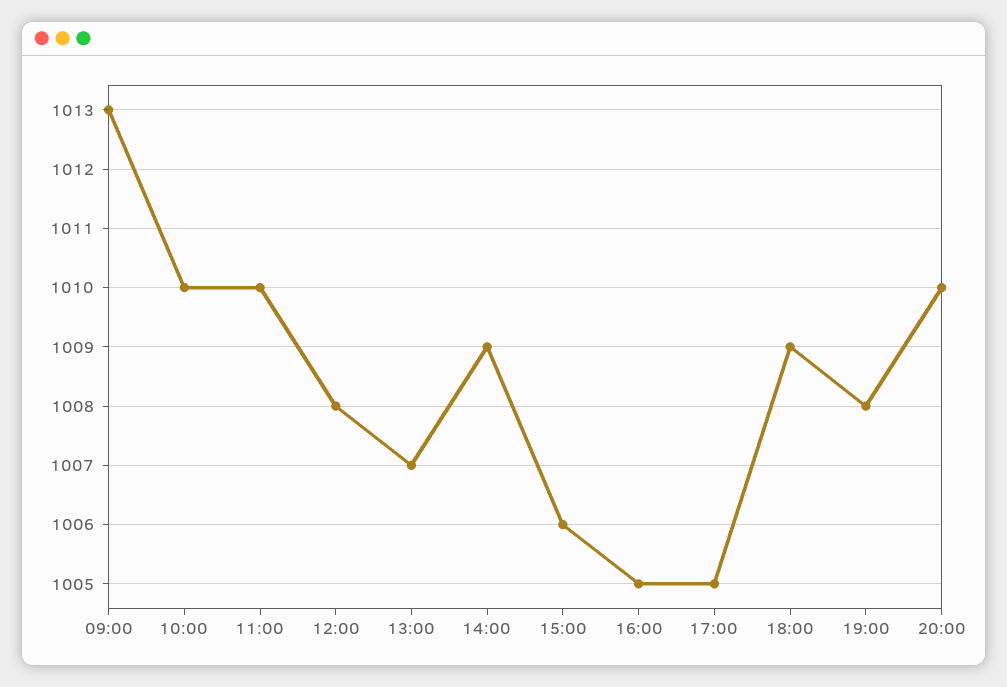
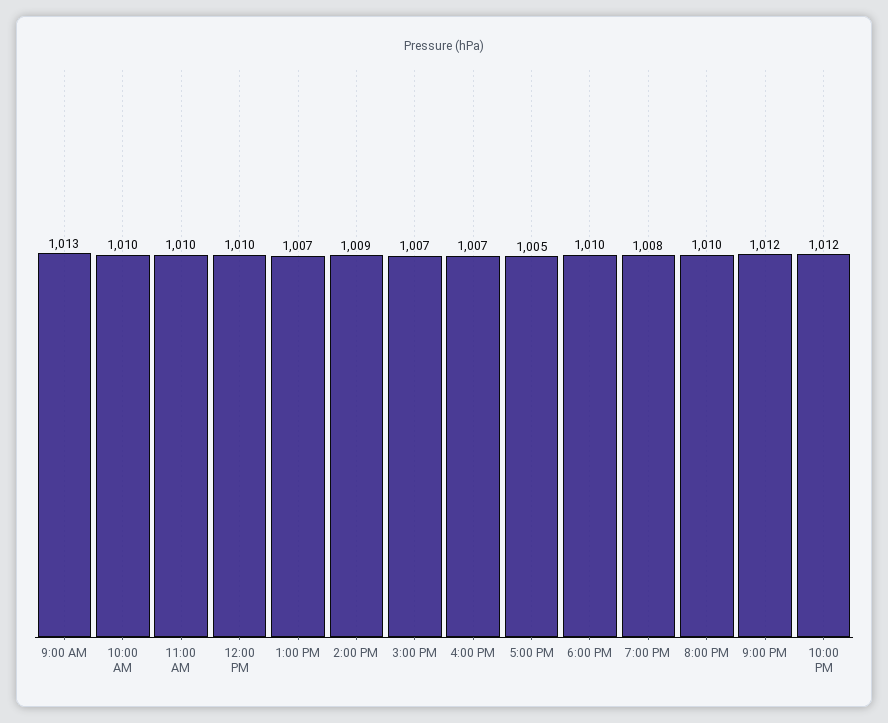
12:00: 1008 -> 1010
15:00: 1006 -> 1007
16:00: 1005 -> 1007
18:00: 1009 -> 1010
9:00 PM: none -> 1012
10:00 PM: none -> 1012

